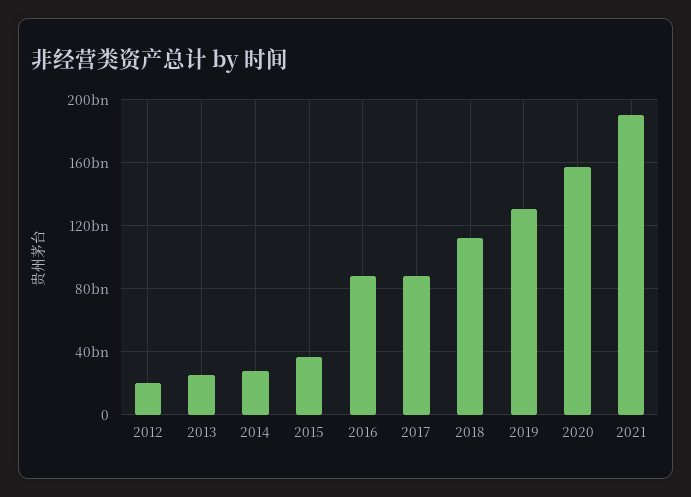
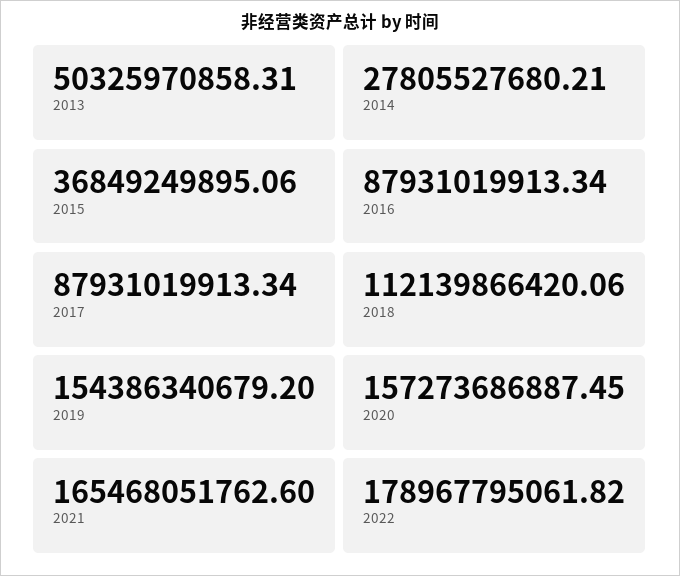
2012: 20000000000 -> none
2013: 25000000000 -> 50325970858.31
2019: 130000000000 -> 154386340679.2
2021: 190000000000 -> 165468051762.6
2022: none -> 178967795061.82

